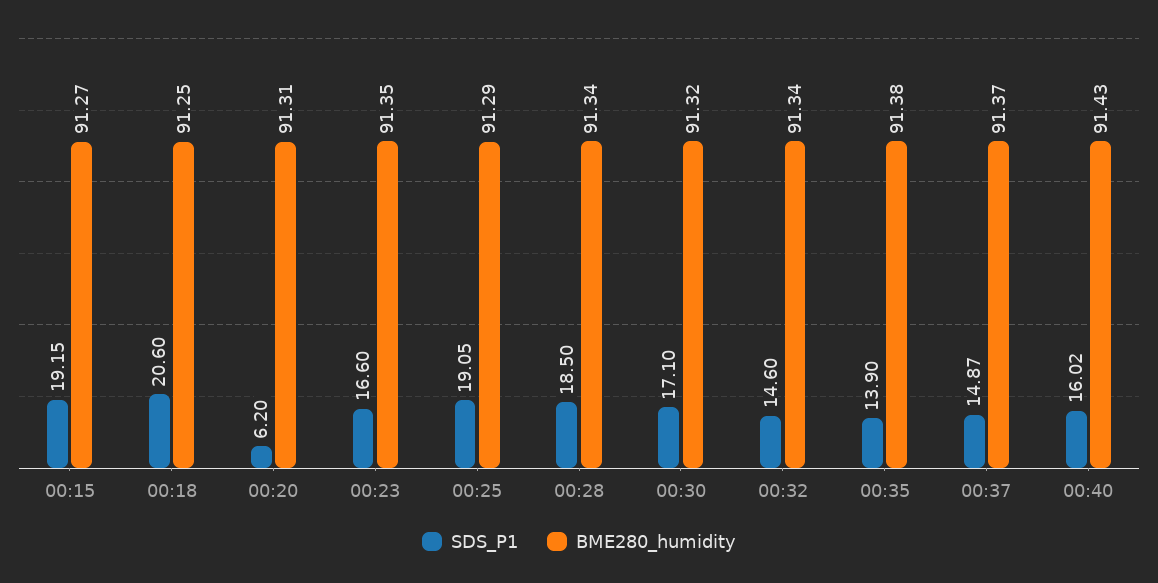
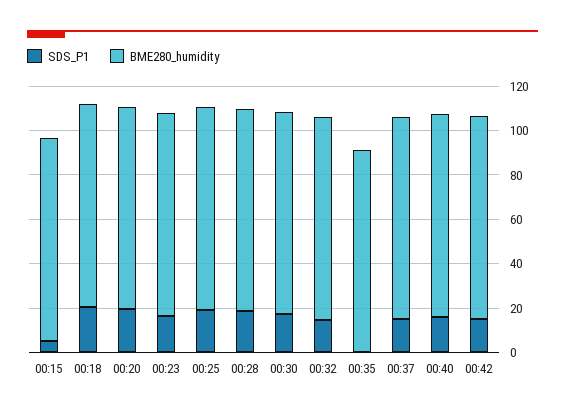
SDS_P1, 00:15: 19.15 -> 5
SDS_P1, 00:20: 6.2 -> 20
SDS_P1, 00:35: 13.9 -> 0
SDS_P1, 00:42: none -> 15
BME280_humidity, 00:42: none -> 90

